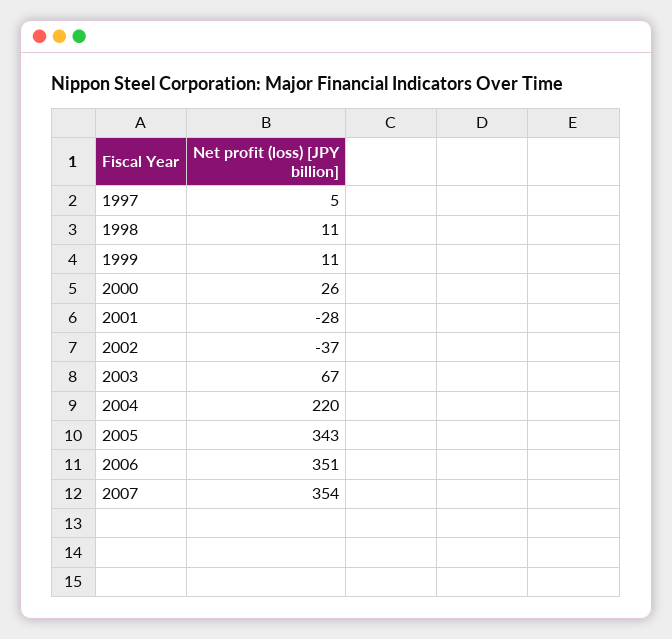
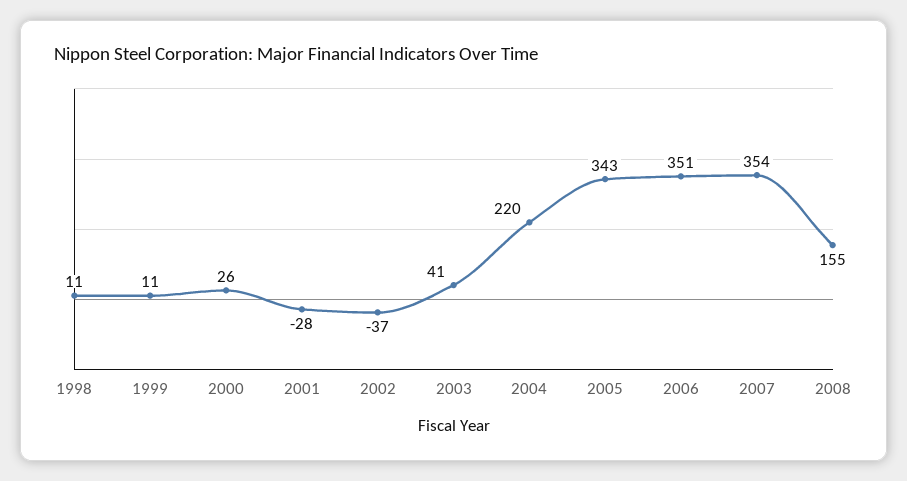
1997: 5 -> none
2003: 67 -> 41
2008: none -> 155

